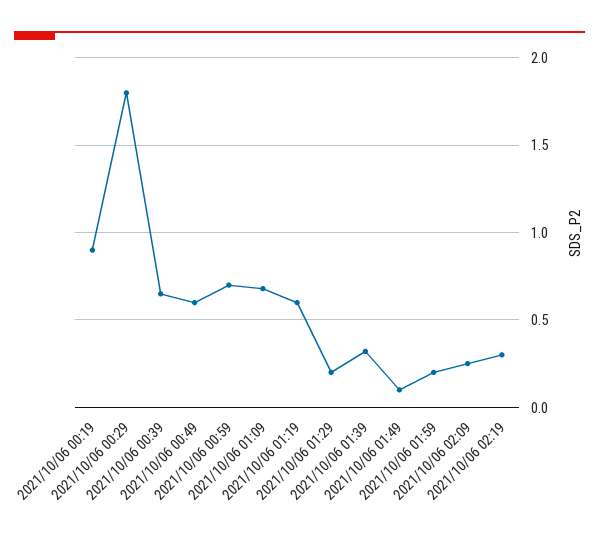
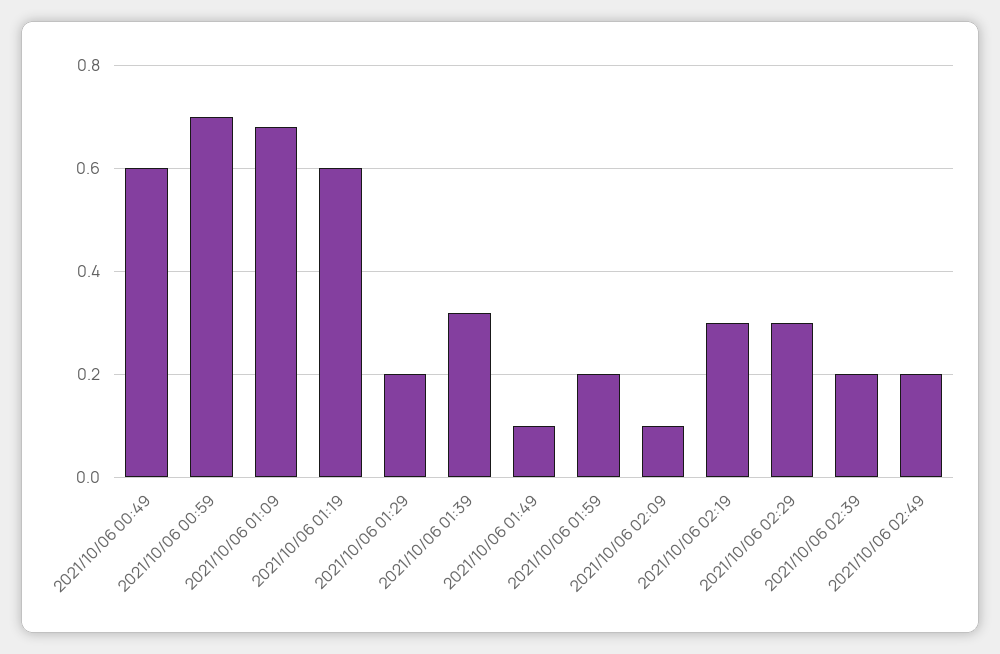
2021/10/06 00:19: 0.9 -> none
2021/10/06 00:29: 1.8 -> none
2021/10/06 00:39: 0.65 -> none
2021/10/06 02:09: 0.25 -> 0.1
2021/10/06 02:29: none -> 0.3
2021/10/06 02:39: none -> 0.2
2021/10/06 02:49: none -> 0.2

